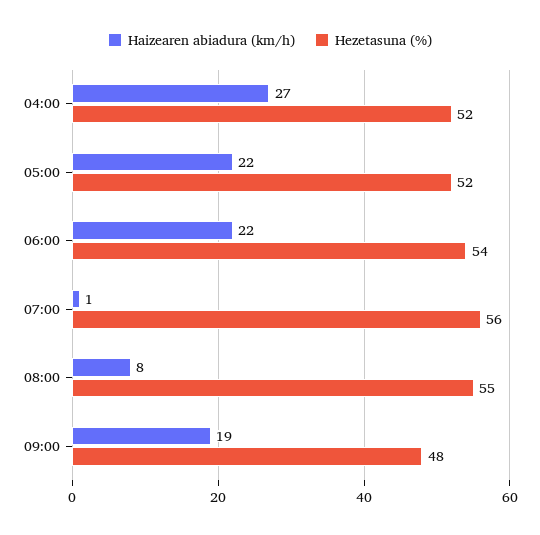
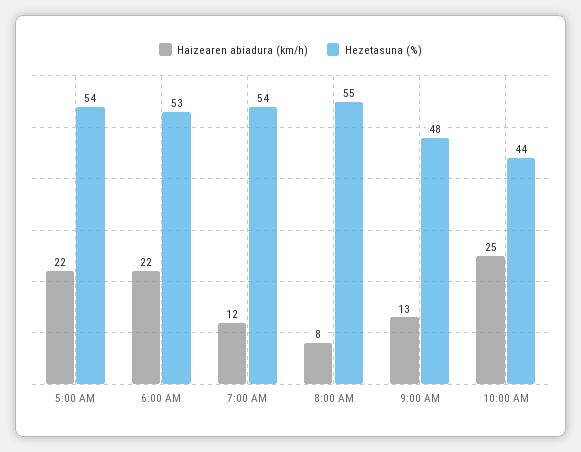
Haizearen abiadura (km/h), 04:00: 27 -> none
Hezetasuna (%), 04:00: 52 -> none
Hezetasuna (%), 05:00: 52 -> 54
Hezetasuna (%), 06:00: 54 -> 53
Haizearen abiadura (km/h), 07:00: 1 -> 12
Hezetasuna (%), 07:00: 56 -> 54
Haizearen abiadura (km/h), 09:00: 19 -> 13
Haizearen abiadura (km/h), 10:00 AM: none -> 25
Hezetasuna (%), 10:00 AM: none -> 44

